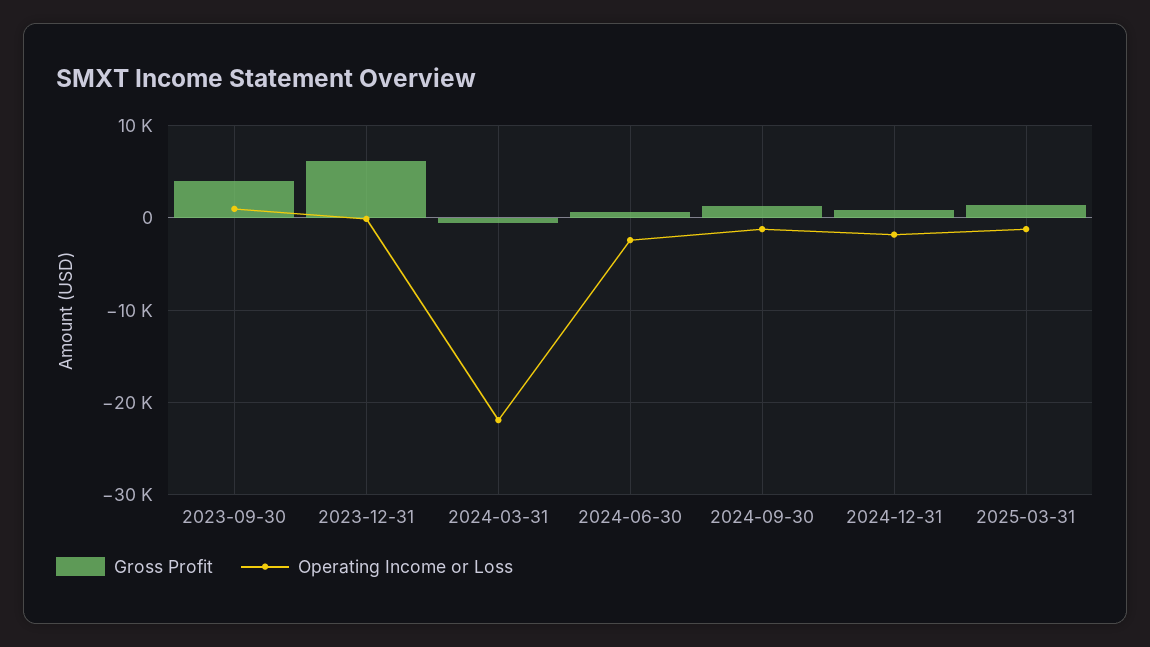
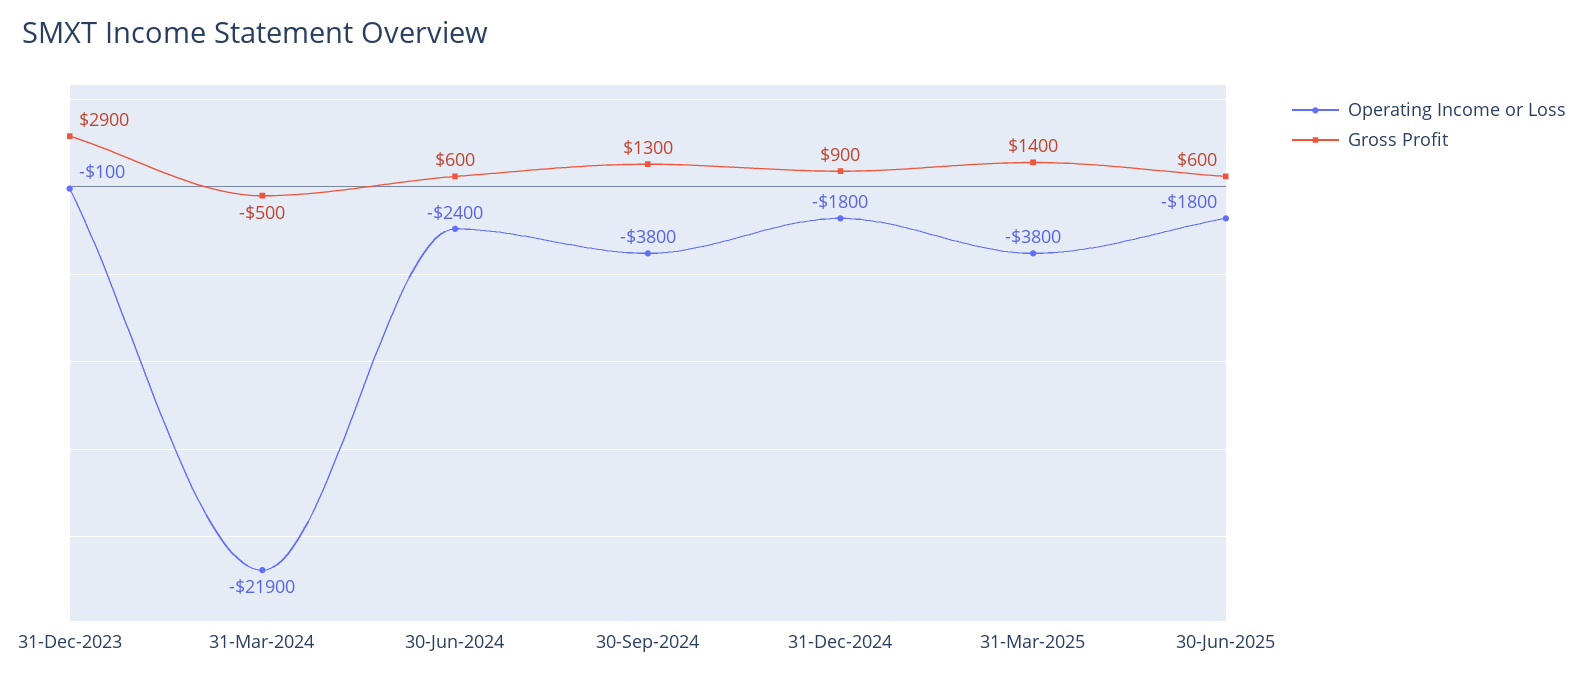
Gross Profit, 2023-09-30: 4000 -> none
Operating Income or Loss, 2023-09-30: 1000 -> none
Gross Profit, 2023-12-31: 6000 -> 2900
Operating Income or Loss, 2024-09-30: -1000 -> -3800
Operating Income or Loss, 2025-03-31: -1000 -> -3800
Operating Income or Loss, 30-Jun-2025: none -> -1800
Gross Profit, 30-Jun-2025: none -> 600

